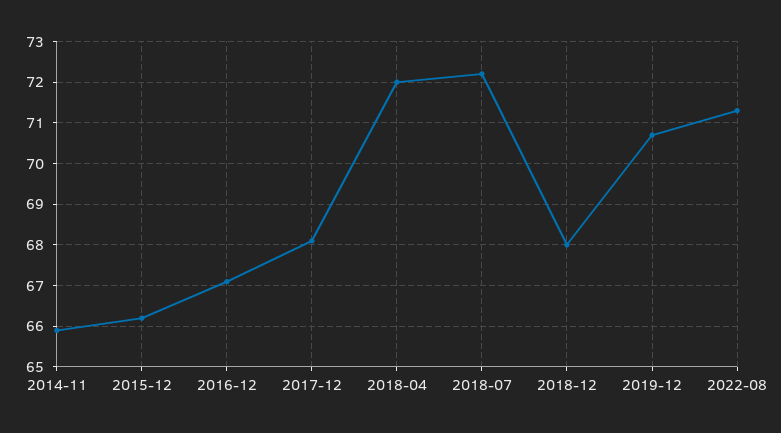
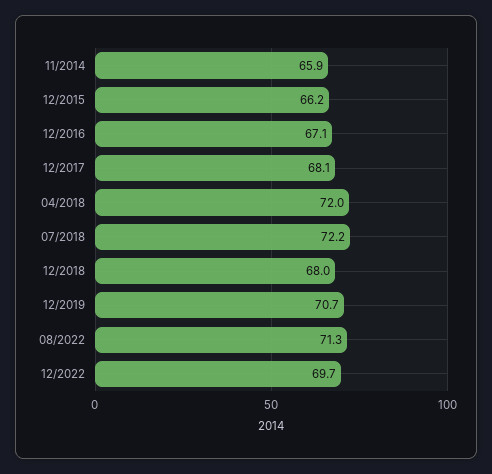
12/2022: none -> 69.7

